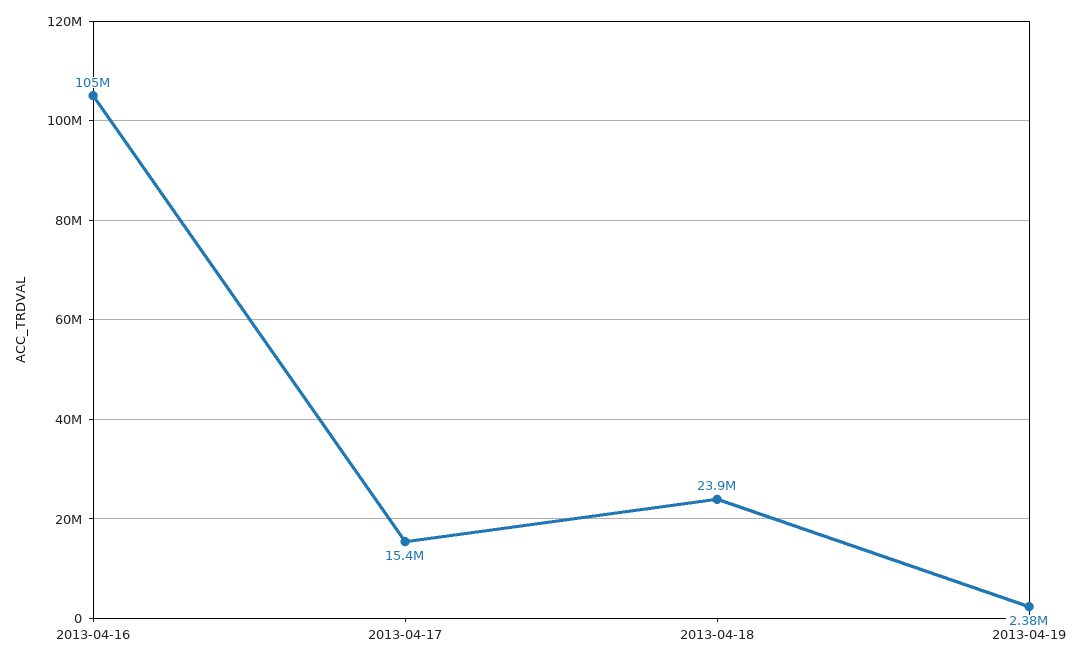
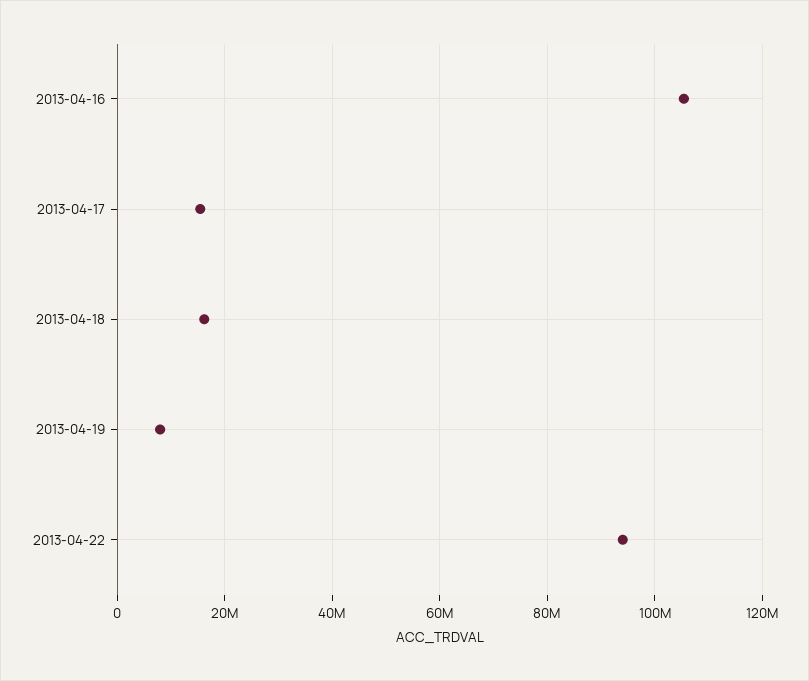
2013-04-18: 23900000 -> 16000000
2013-04-19: 2380000 -> 8000000
2013-04-22: none -> 94000000

